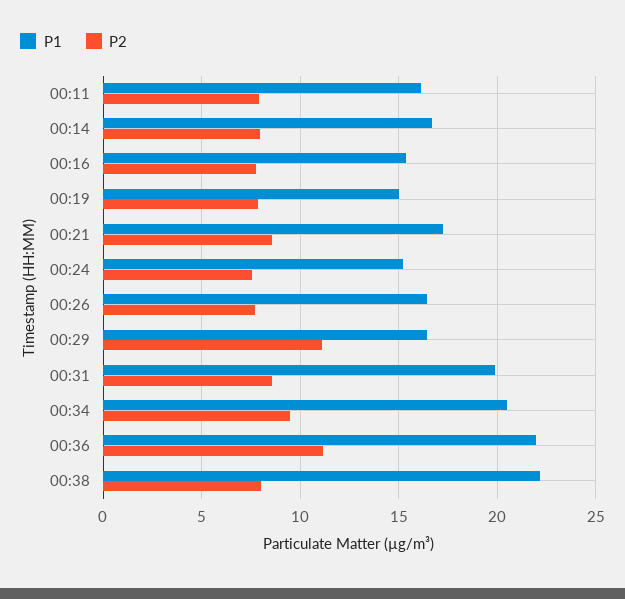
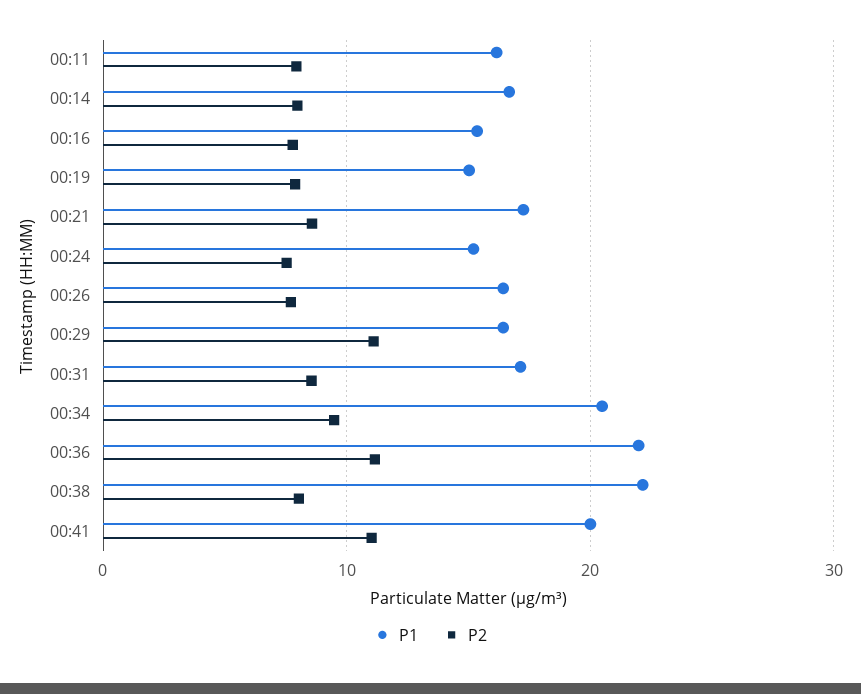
P1, 00:31: 20 -> 17
P1, 00:41: none -> 20
P2, 00:41: none -> 11

